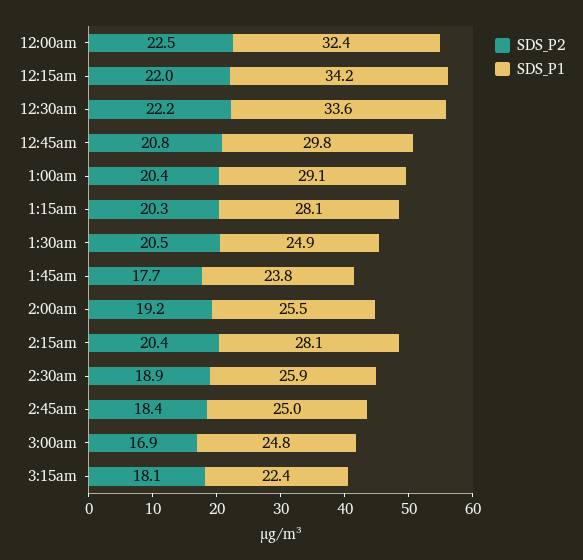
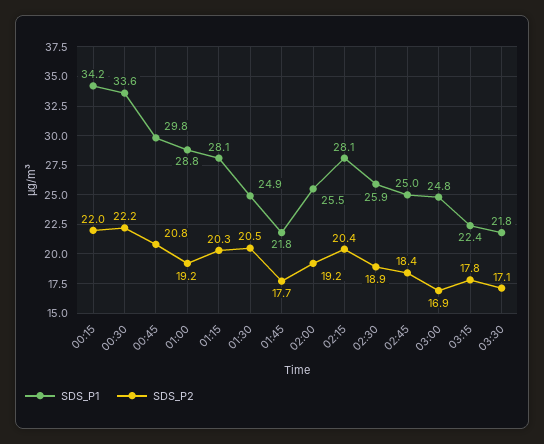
SDS_P2, 12:00am: 22.5 -> none
SDS_P1, 12:00am: 32.4 -> none
SDS_P2, 1:00am: 20.4 -> 19.2
SDS_P1, 1:00am: 29.1 -> 28.8
SDS_P1, 1:45am: 23.8 -> 21.8
SDS_P2, 3:15am: 18.1 -> 17.8
SDS_P1, 03:30: none -> 21.8
SDS_P2, 03:30: none -> 17.1

